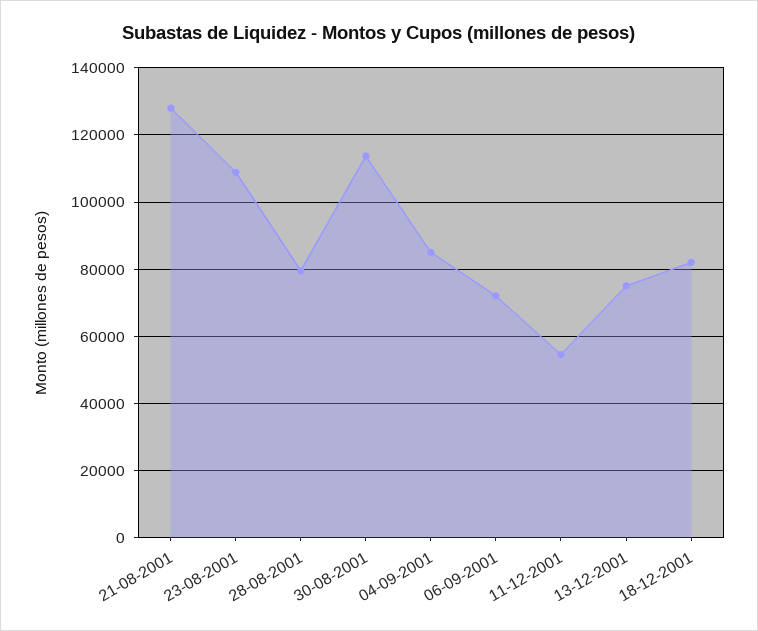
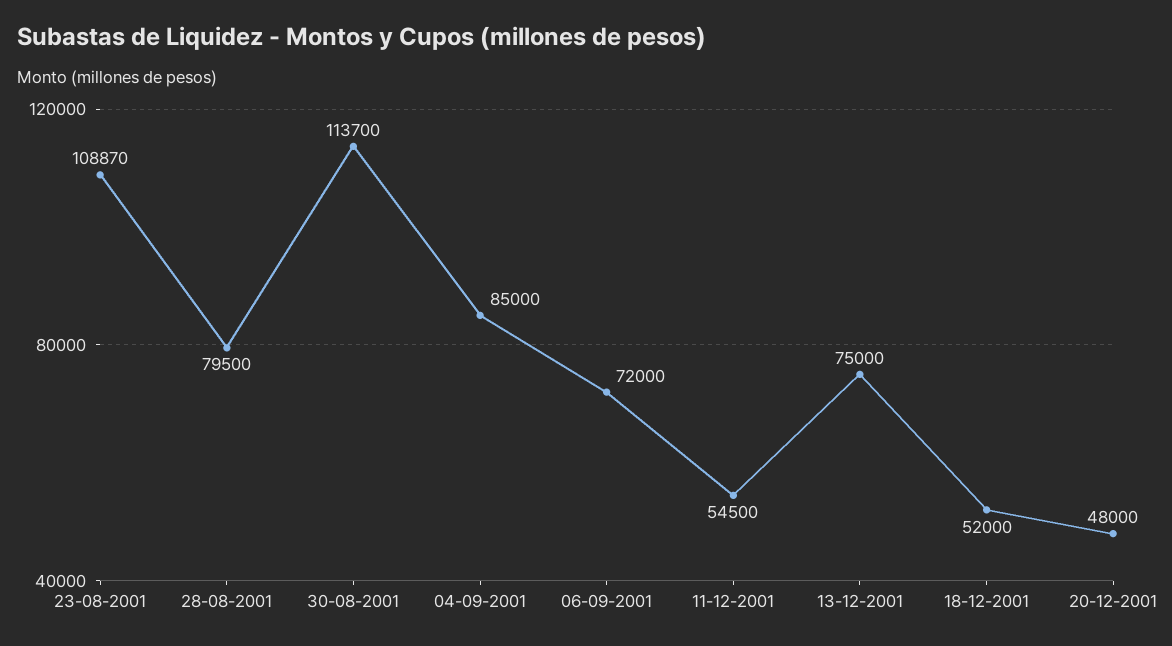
21-08-2001: 128000 -> none
18-12-2001: 82000 -> 52000
20-12-2001: none -> 48000

